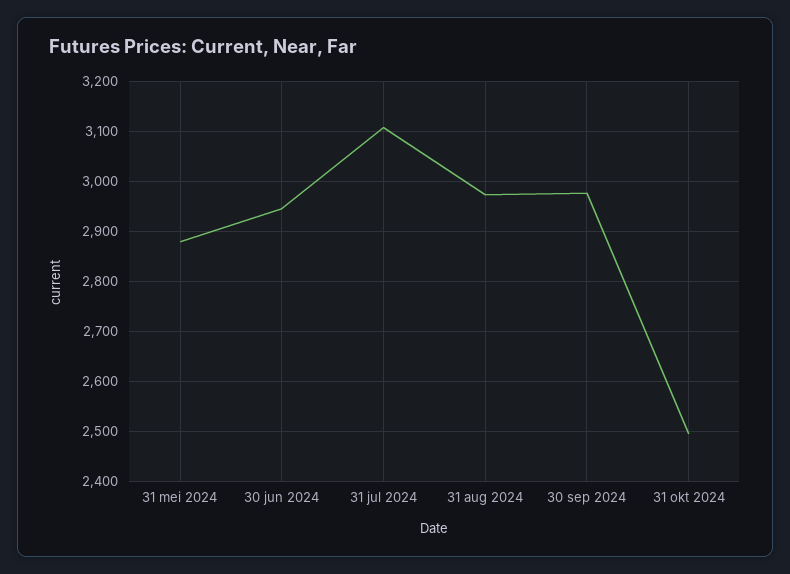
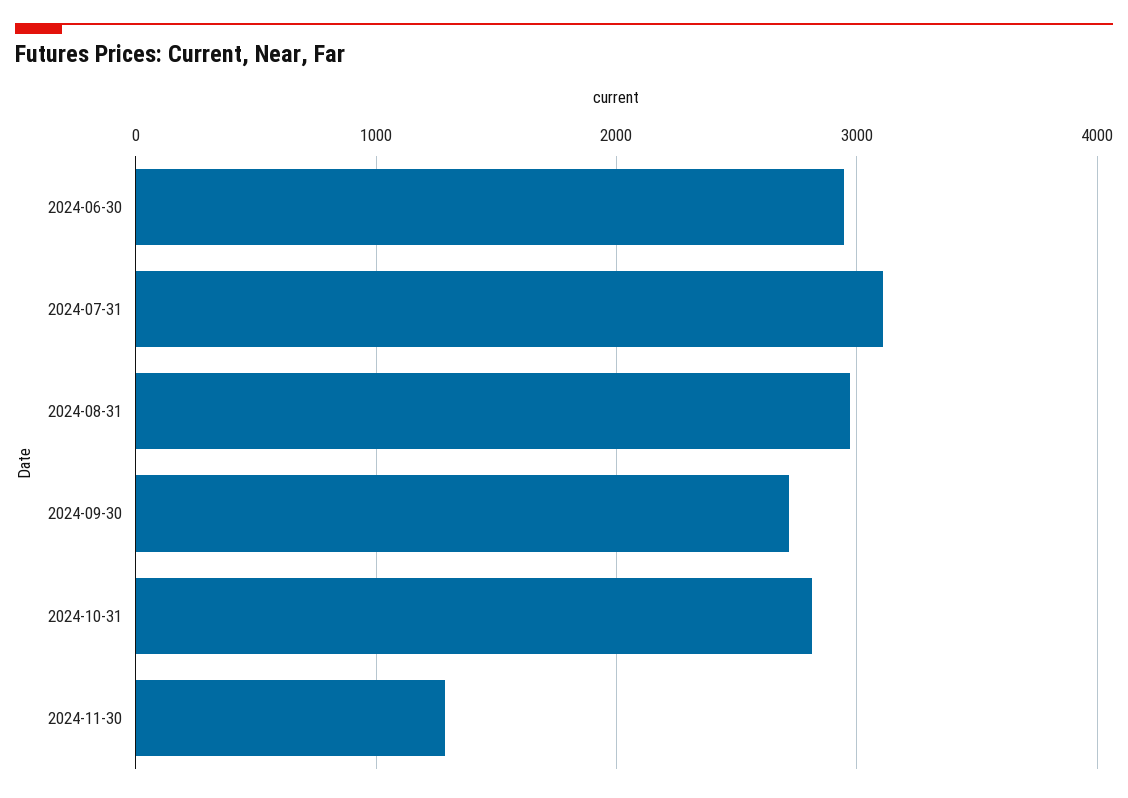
31 mei 2024: 2880 -> none
30 sep 2024: 2980 -> 2700
31 okt 2024: 2500 -> 2800
2024-11-30: none -> 1300

